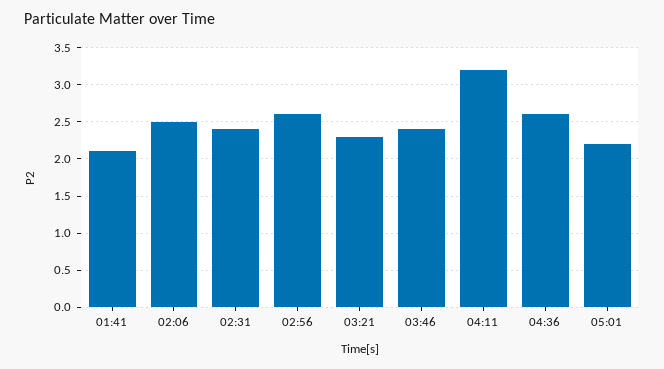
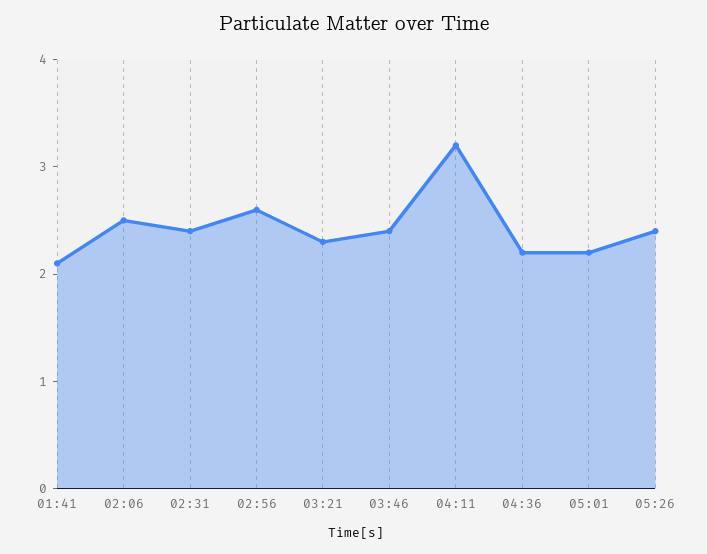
04:36: 2.6 -> 2.2
05:26: none -> 2.4

